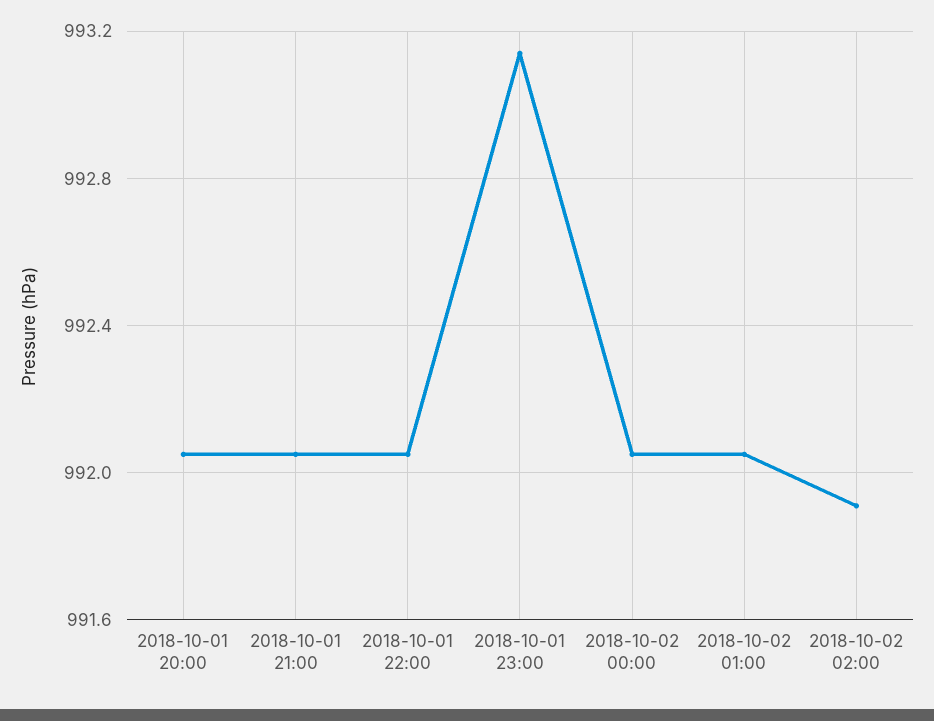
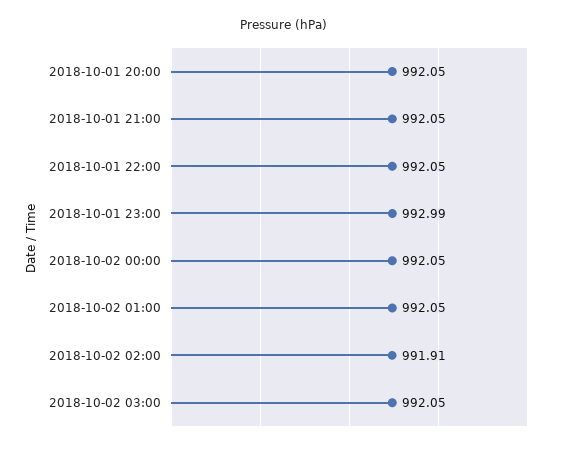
2018-10-01 23:00: 993.15 -> 992.99
2018-10-02 03:00: none -> 992.05

